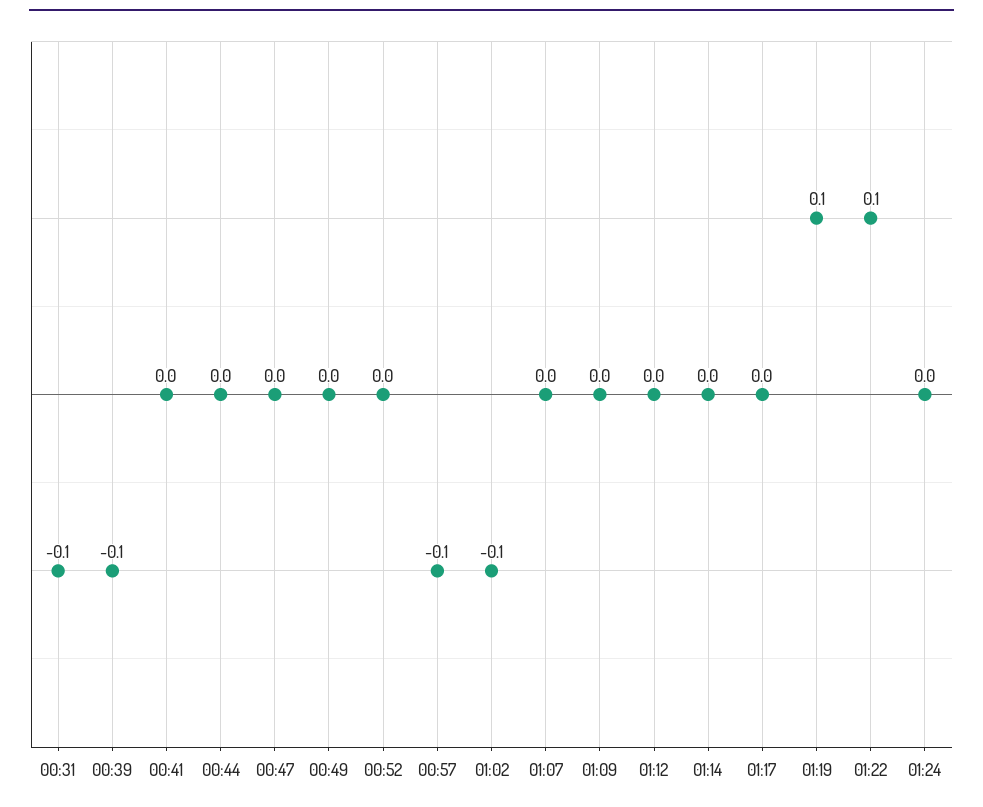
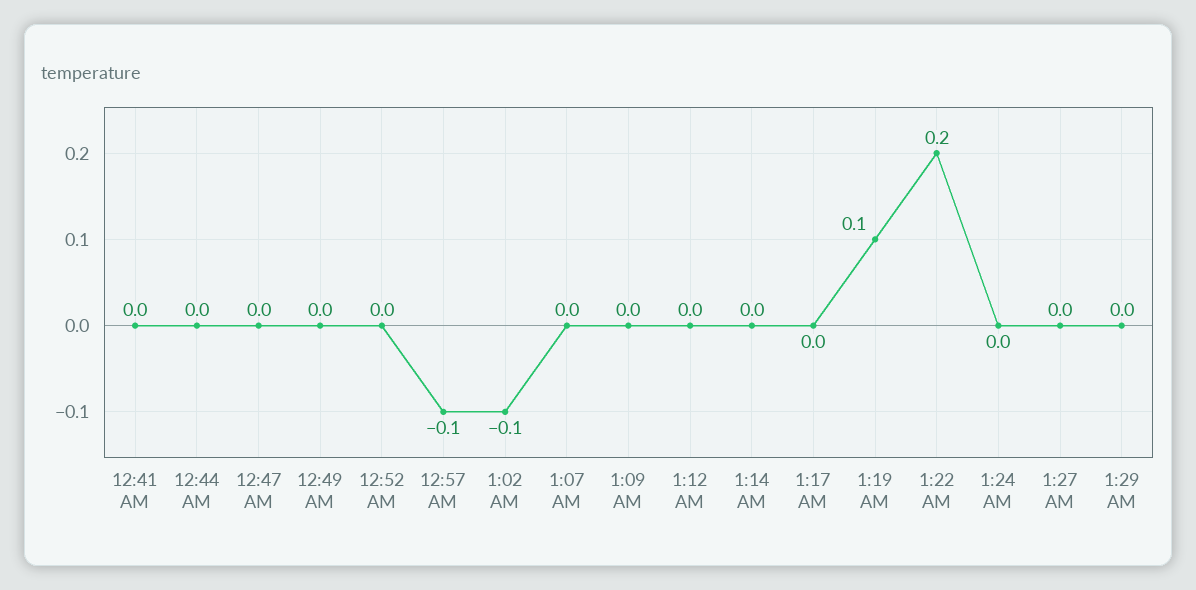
00:31: -0.1 -> none
00:39: -0.1 -> none
01:22: 0.1 -> 0.2
1:27 AM: none -> 0
1:29 AM: none -> 0

